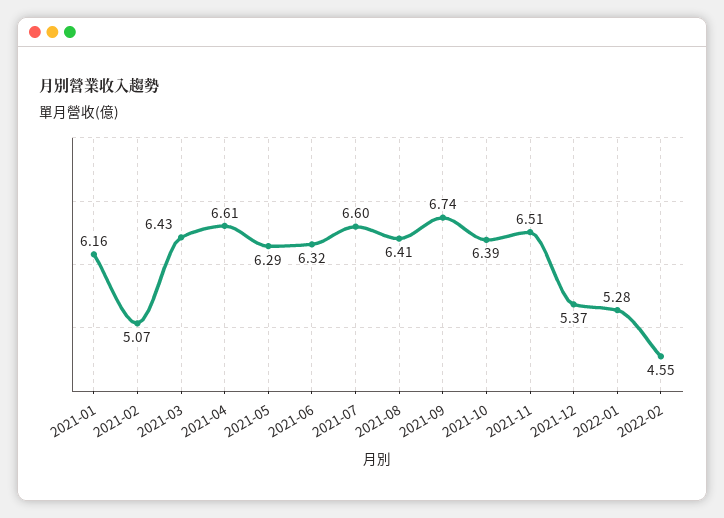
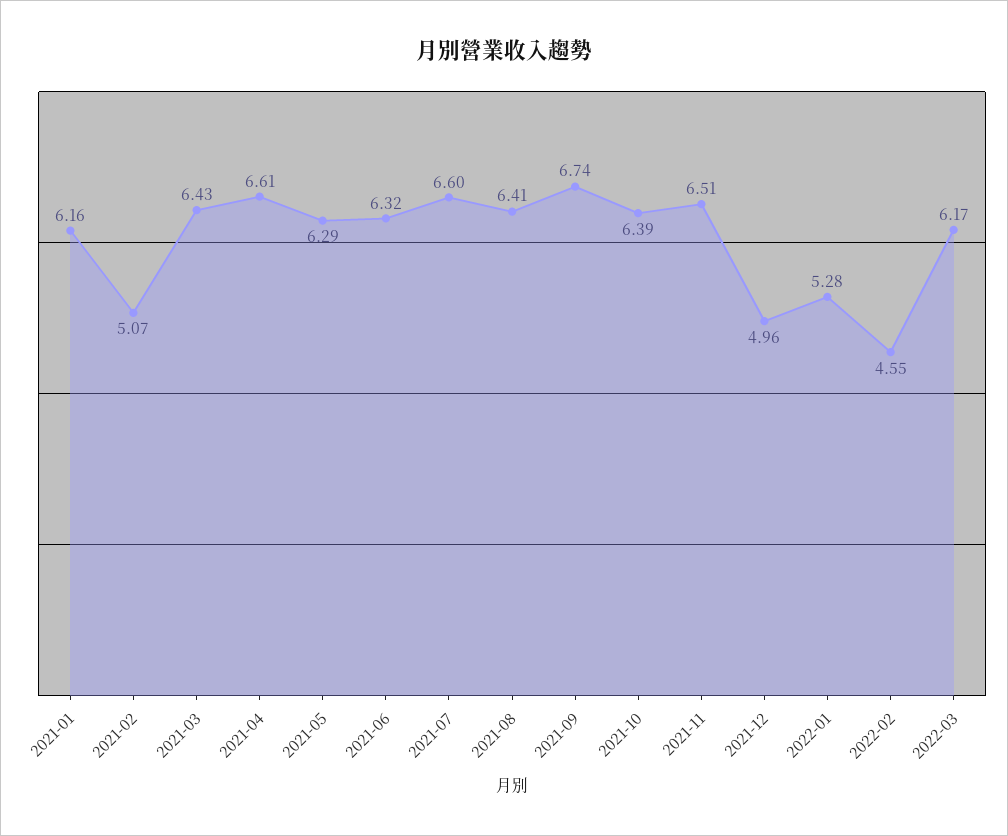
2021-12: 5.37 -> 4.96
2022-03: none -> 6.17

